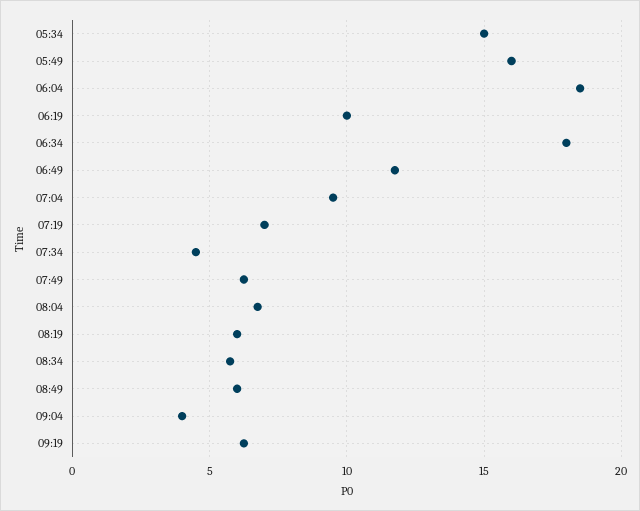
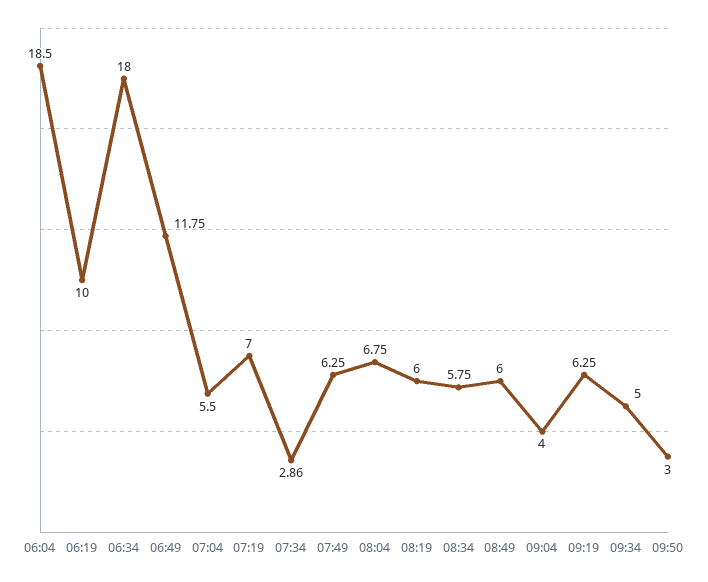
05:34: 15 -> none
05:49: 16 -> none
07:04: 9.5 -> 5.5
07:34: 4.5 -> 2.86
09:34: none -> 5
09:50: none -> 3

